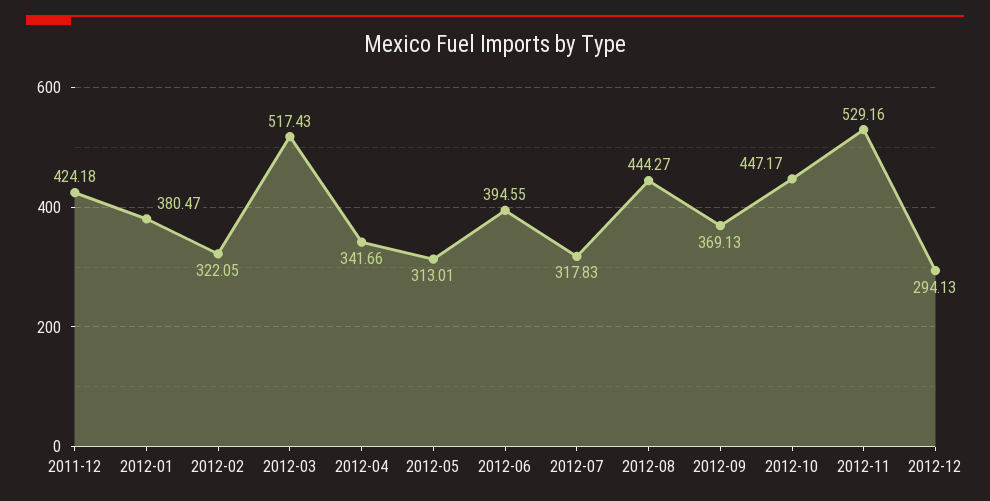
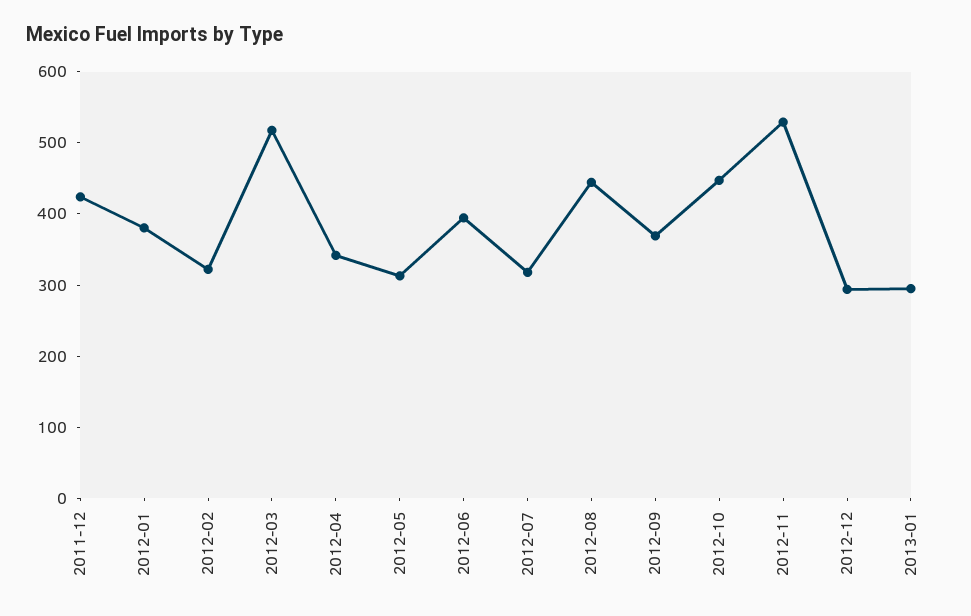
2013-01: none -> 300

